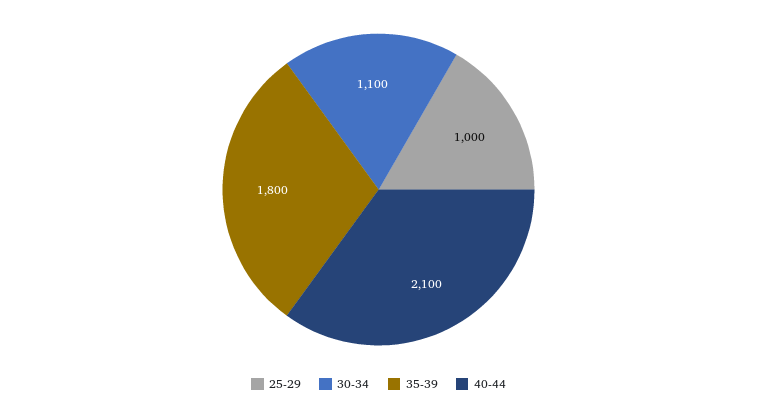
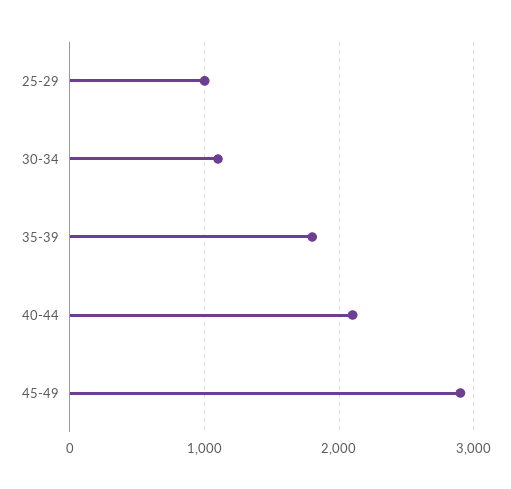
45-49: none -> 2900

